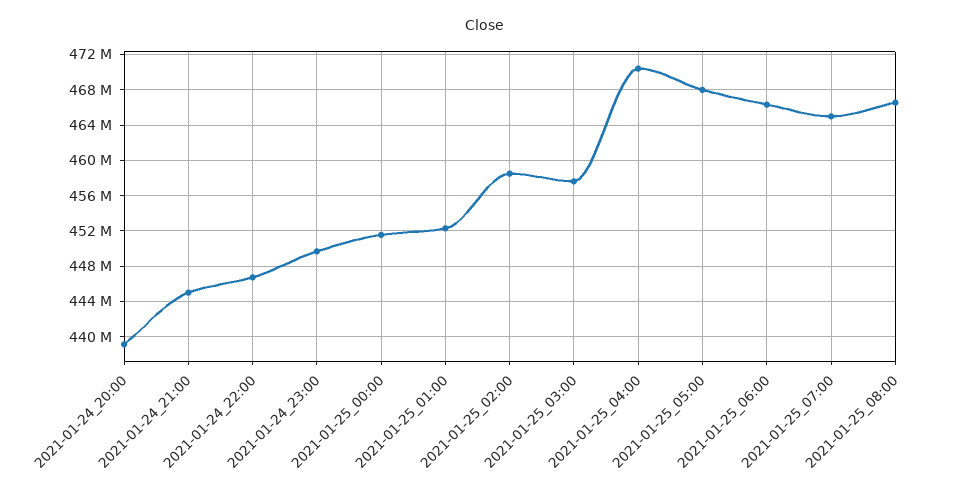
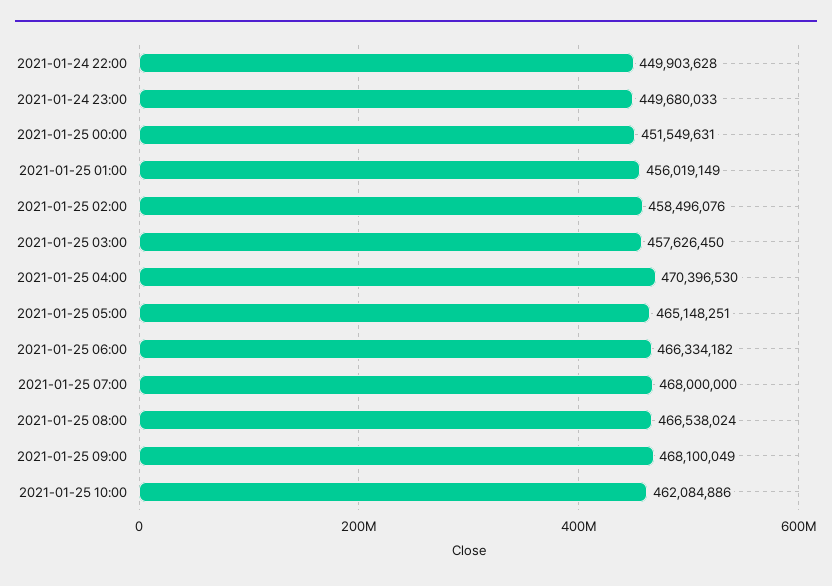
2021-01-24_20:00: 439000000 -> none
2021-01-24_21:00: 445000000 -> none
2021-01-24_22:00: 447000000 -> 449903628
2021-01-25_01:00: 452000000 -> 456019149
2021-01-25_05:00: 468000000 -> 465148251
2021-01-25_07:00: 465000000 -> 468000000
2021-01-25 09:00: none -> 468100049
2021-01-25 10:00: none -> 462084886

